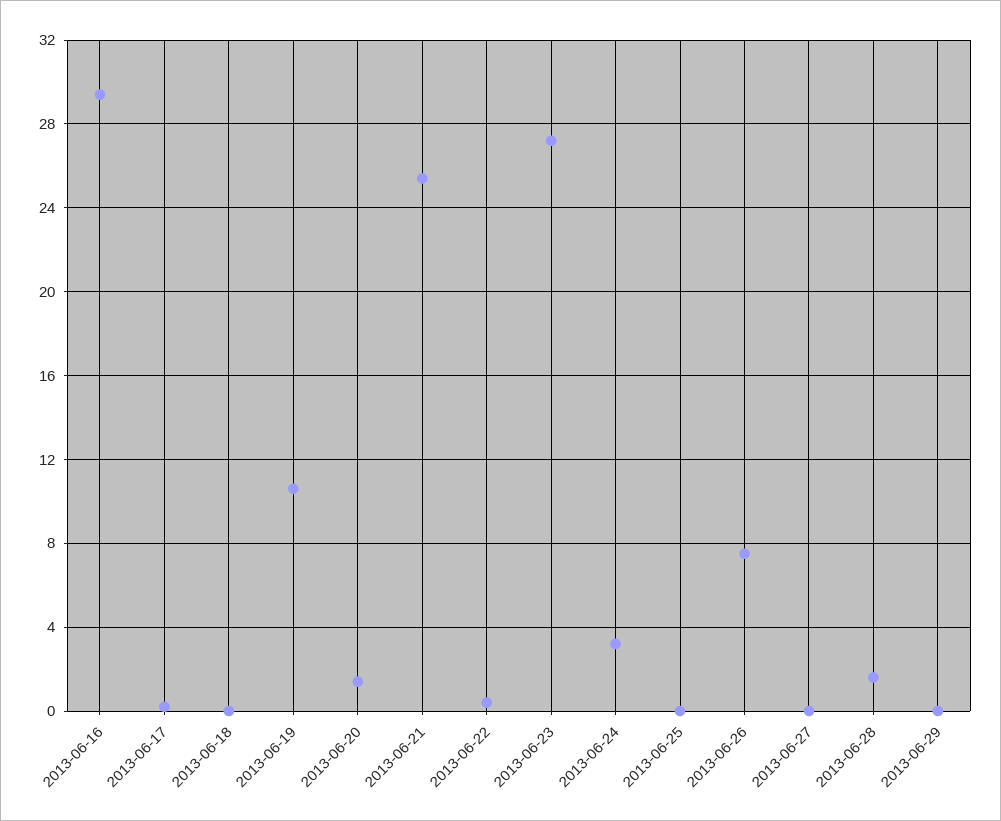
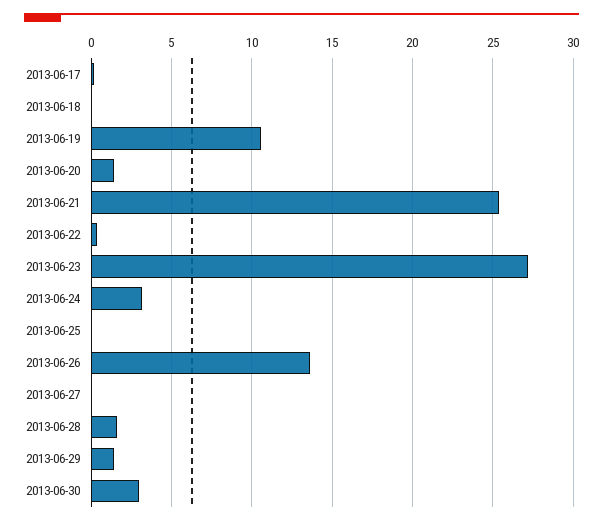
2013-06-16: 29.5 -> none
2013-06-26: 7.5 -> 13.5
2013-06-29: 0 -> 1.5
2013-06-30: none -> 3

